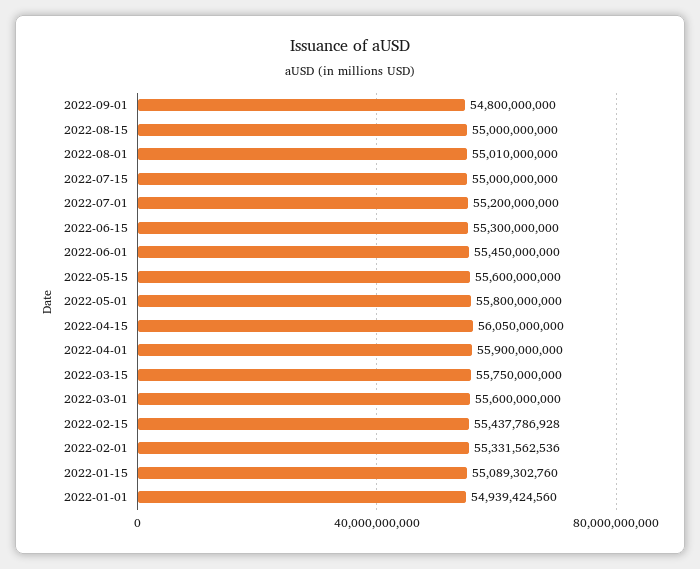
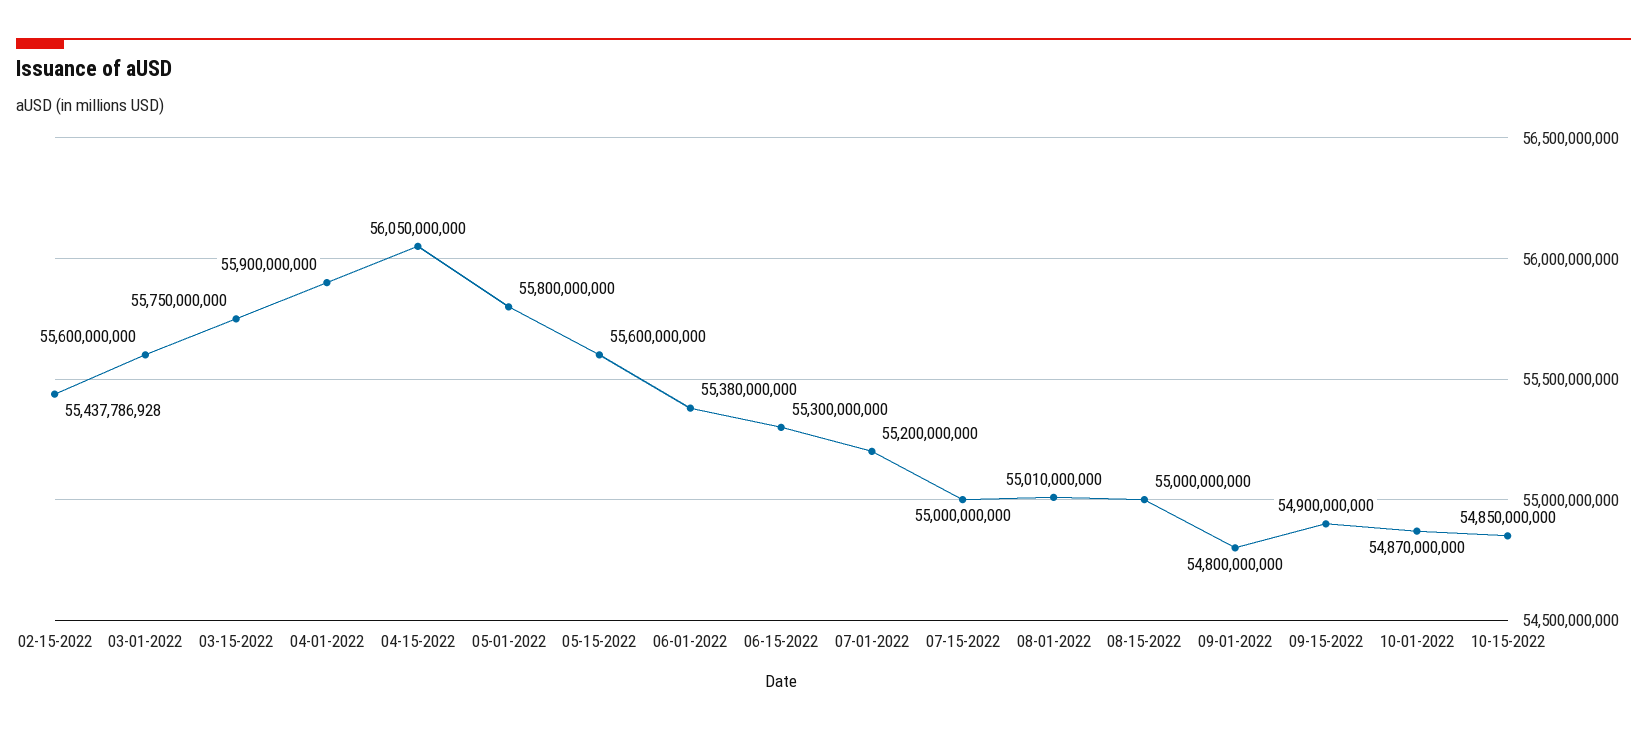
2022-06-01: 55450000000 -> 55380000000
2022-02-01: 55331562536 -> none
2022-01-15: 55089302760 -> none
2022-01-01: 54939424560 -> none
09-15-2022: none -> 54900000000
10-01-2022: none -> 54870000000
10-15-2022: none -> 54850000000

